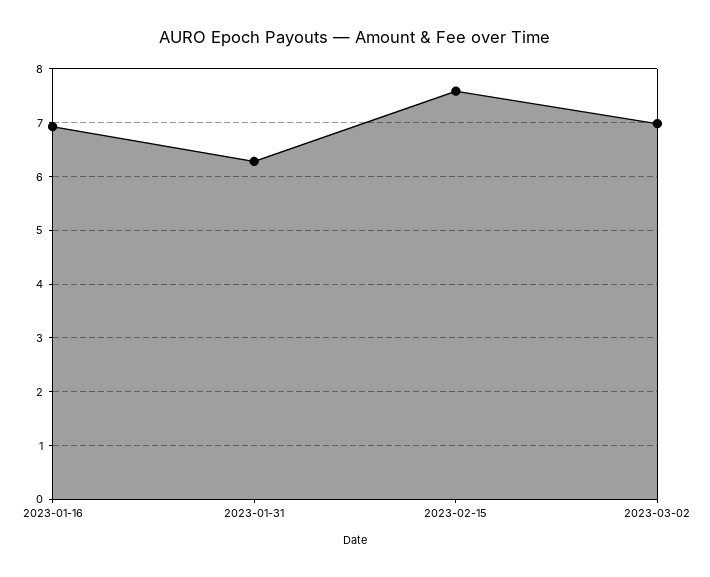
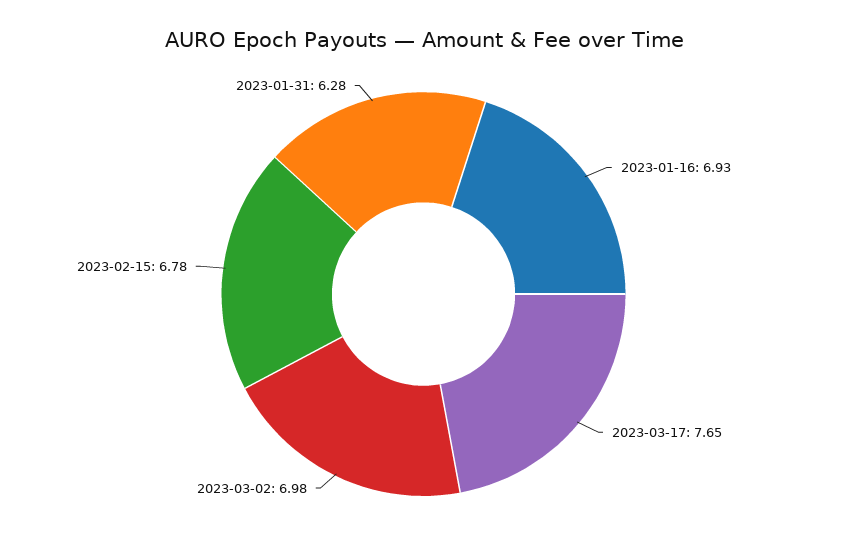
2023-02-15: 7.6 -> 6.78
2023-03-17: none -> 7.65

